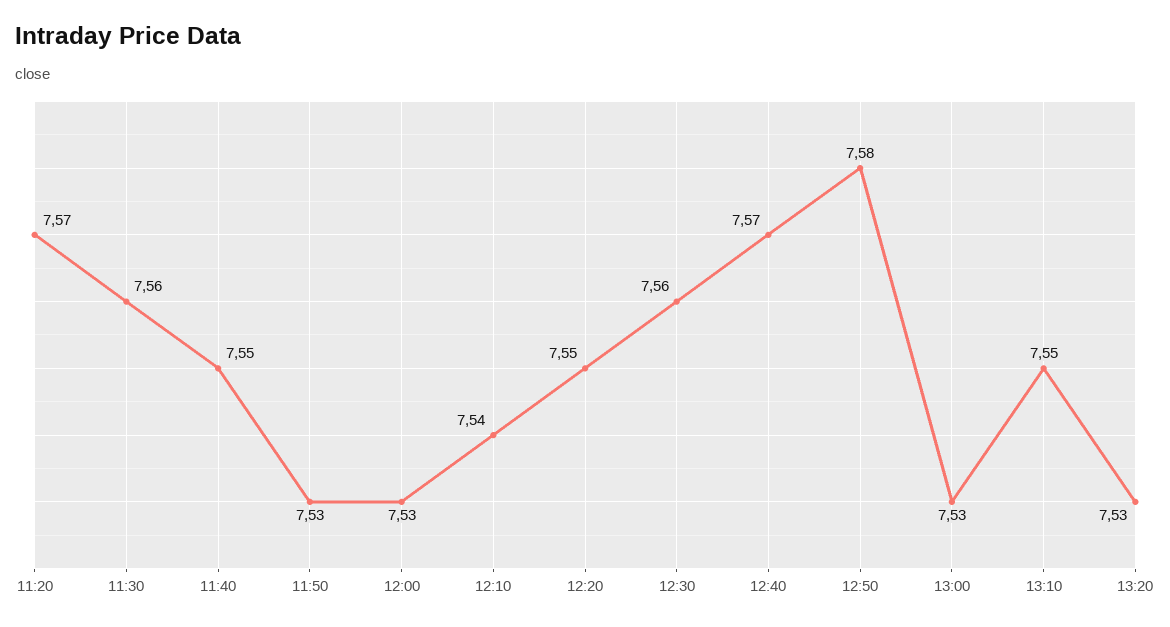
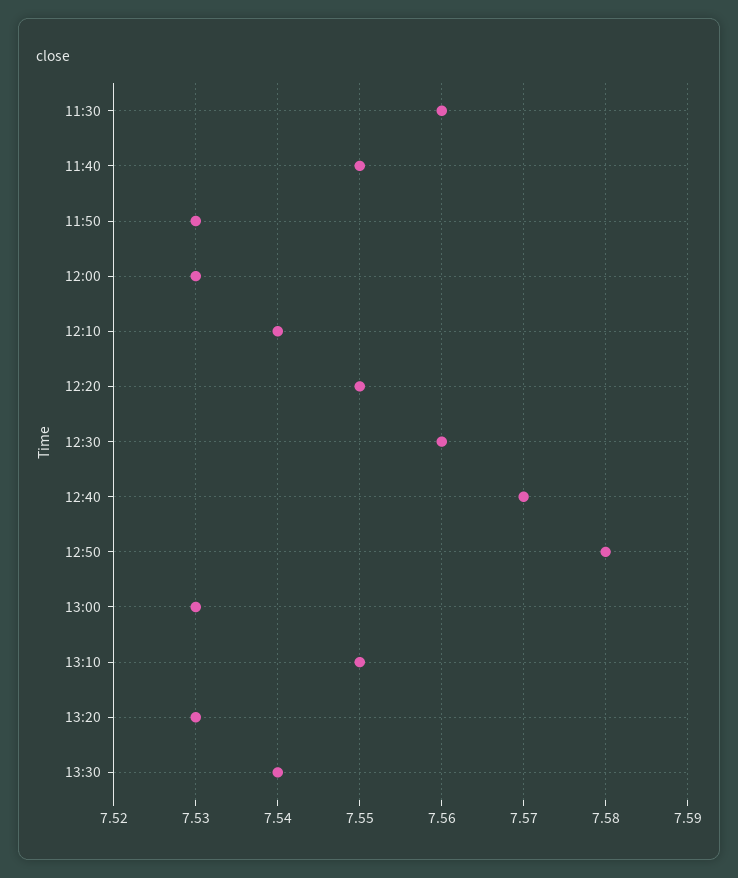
11:20: 7.57 -> none
13:30: none -> 7.54

